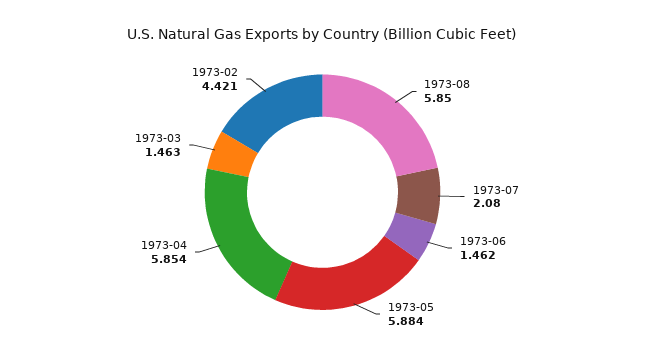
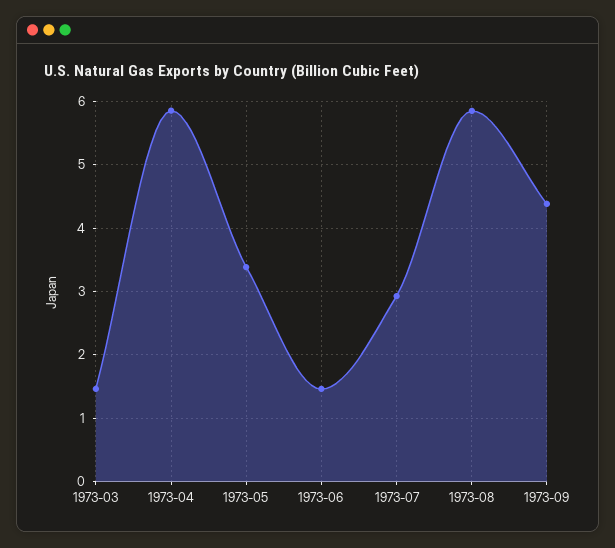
1973-07: 2.08 -> 2.9
1973-05: 5.884 -> 3.4
1973-02: 4.421 -> none
1973-09: none -> 4.4

